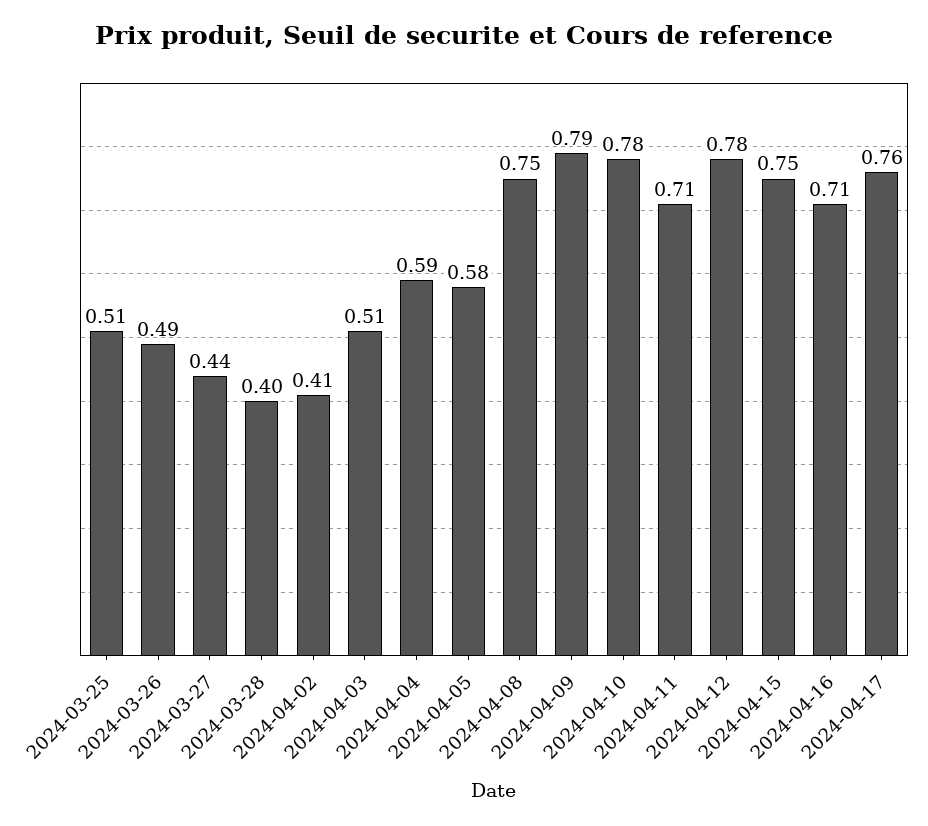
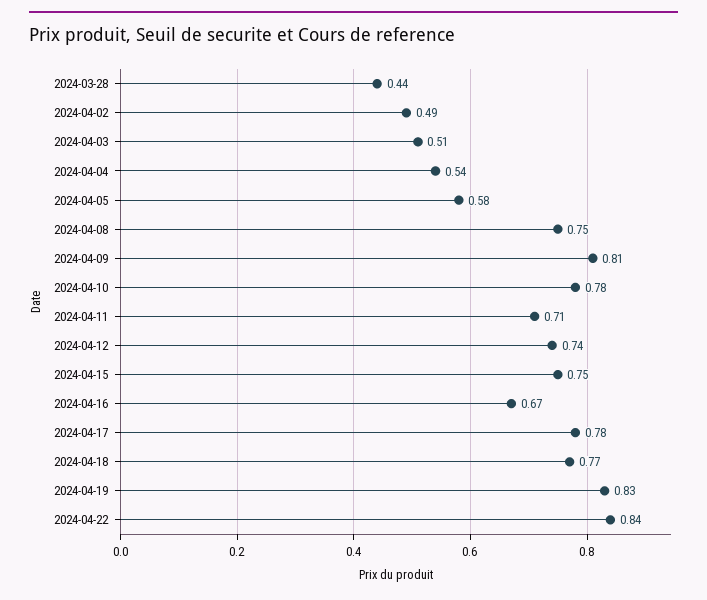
2024-03-25: 0.51 -> none
2024-03-26: 0.49 -> none
2024-03-27: 0.44 -> none
2024-03-28: 0.4 -> 0.44
2024-04-02: 0.41 -> 0.49
2024-04-04: 0.59 -> 0.54
2024-04-09: 0.79 -> 0.81
2024-04-12: 0.78 -> 0.74
2024-04-16: 0.71 -> 0.67
2024-04-17: 0.76 -> 0.78
2024-04-18: none -> 0.77
2024-04-19: none -> 0.83
2024-04-22: none -> 0.84

